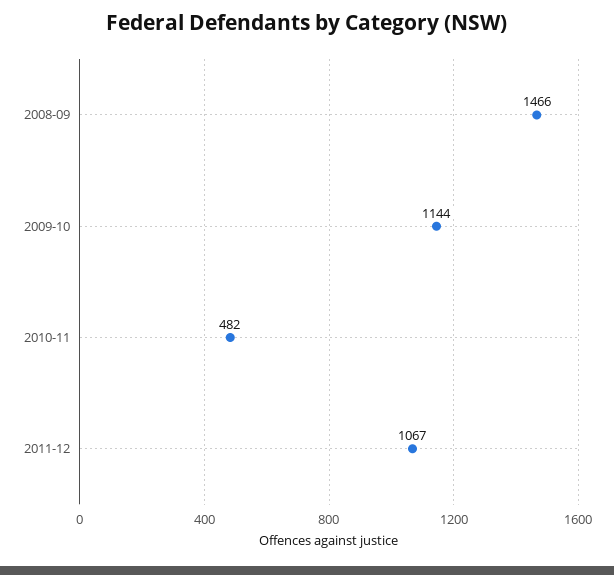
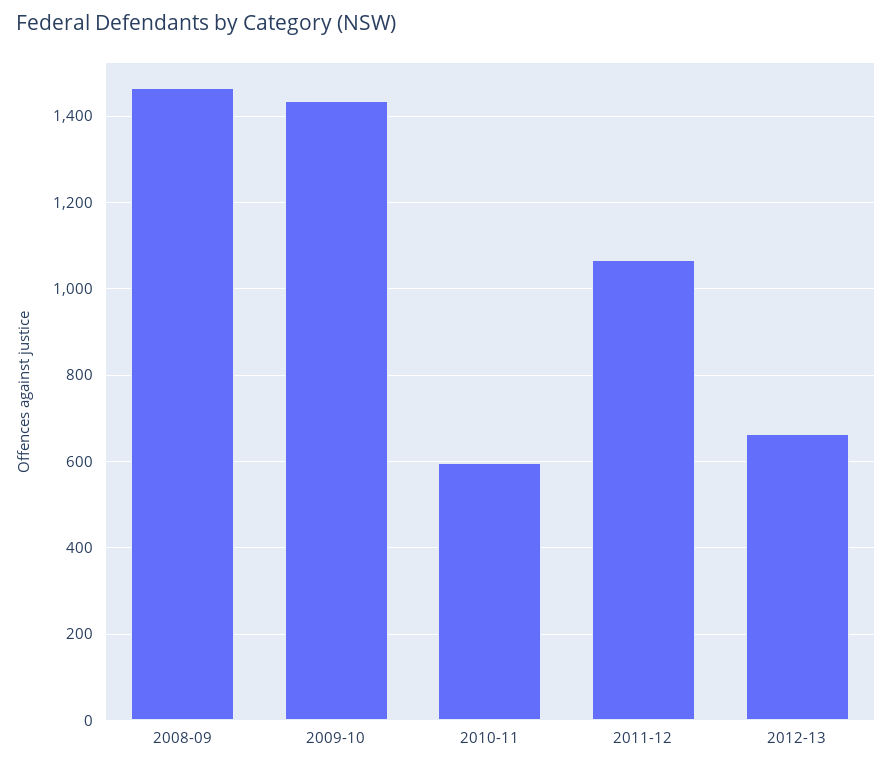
2009-10: 1144 -> 1440
2010-11: 482 -> 600
2012-13: none -> 660

